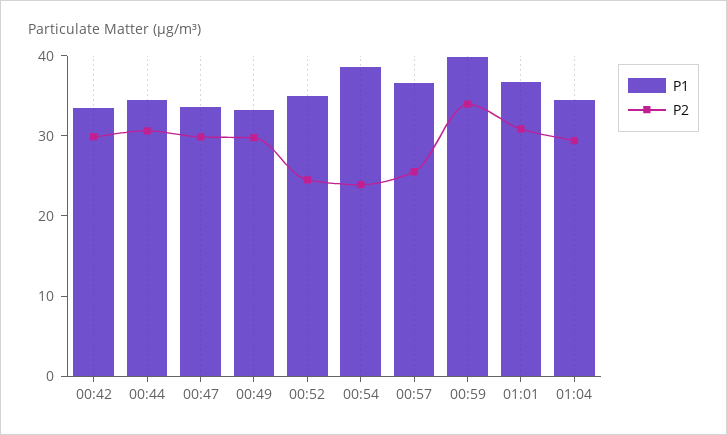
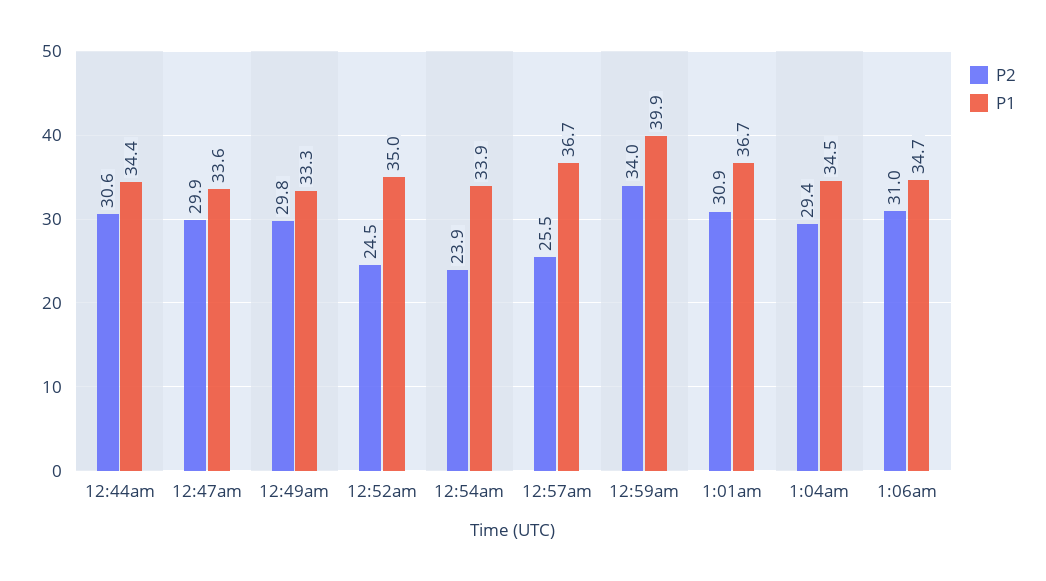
P1, 00:42: 34 -> none
P2, 00:42: 30 -> none
P1, 00:54: 38 -> 33.9
P2, 1:06am: none -> 31
P1, 1:06am: none -> 34.7

